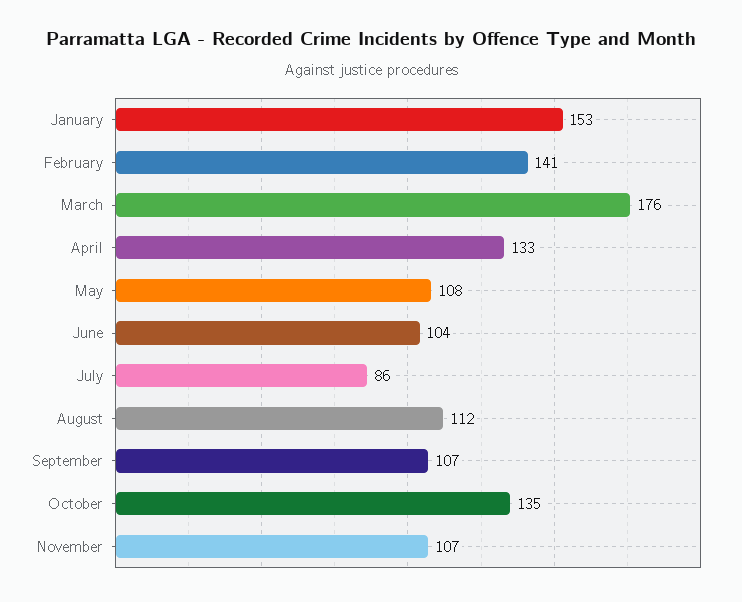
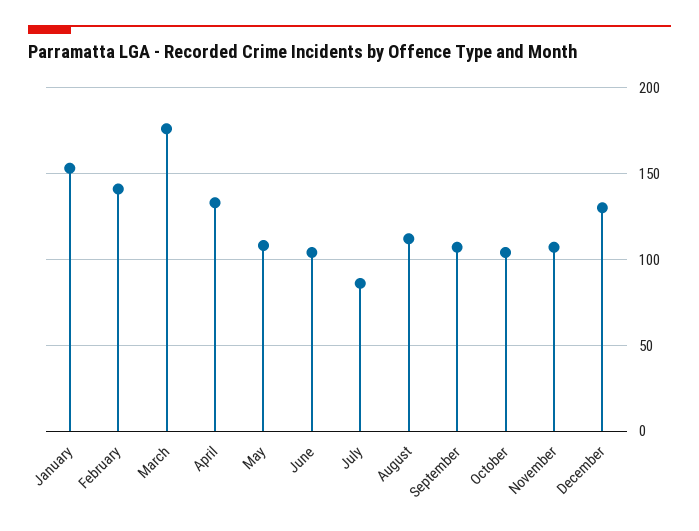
October: 135 -> 105
December: none -> 130

